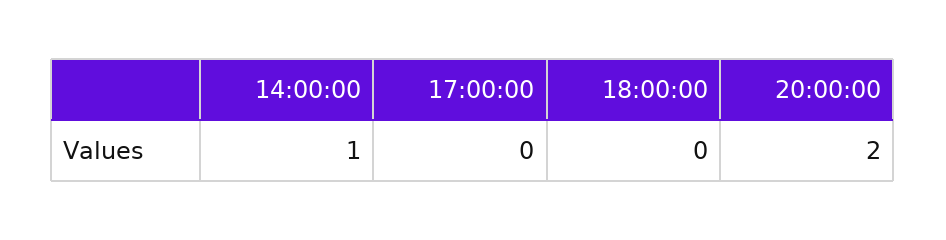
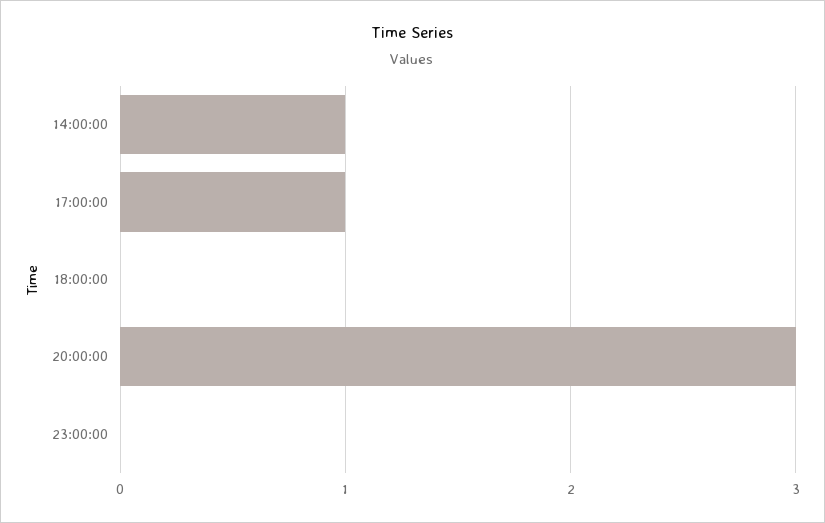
17:00:00: 0 -> 1
20:00:00: 2 -> 3
23:00:00: none -> 0

